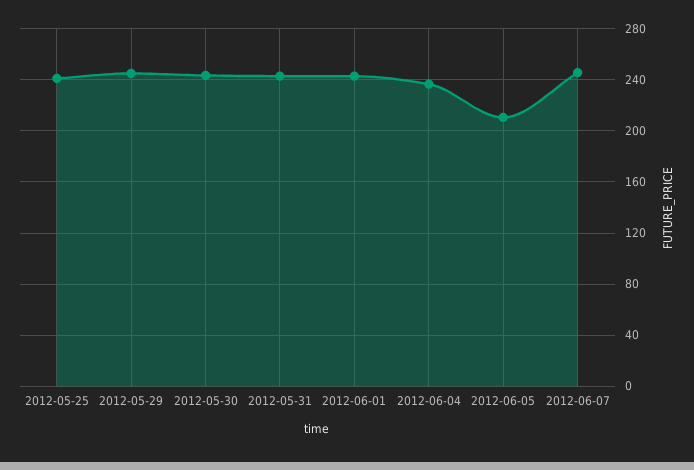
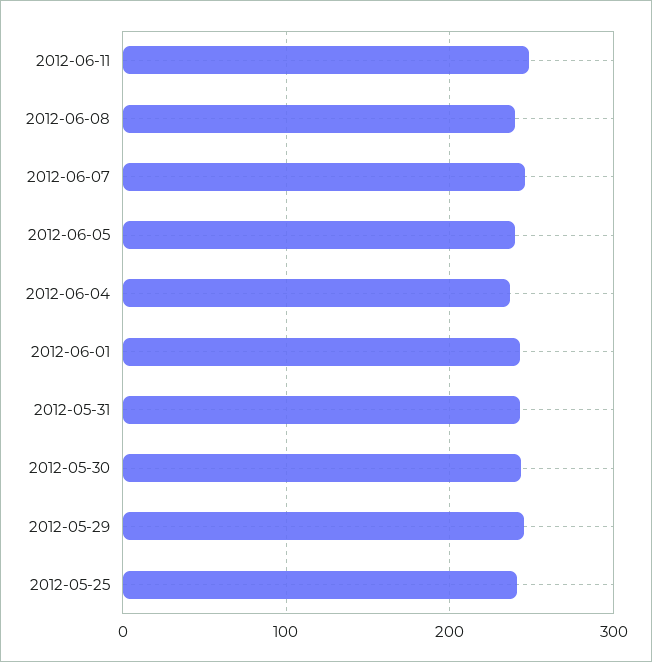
2012-06-05: 210 -> 240
2012-06-11: none -> 250
2012-06-08: none -> 240

